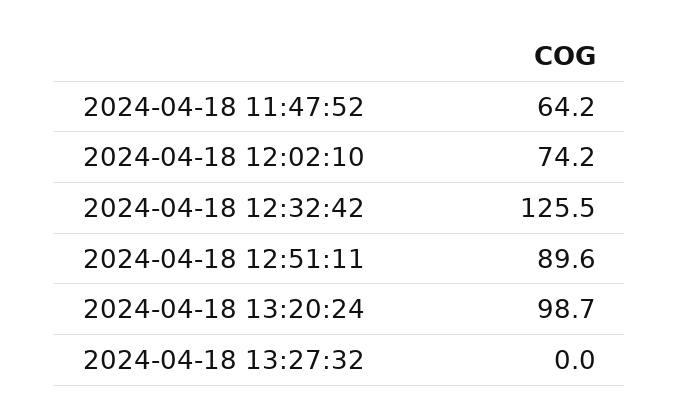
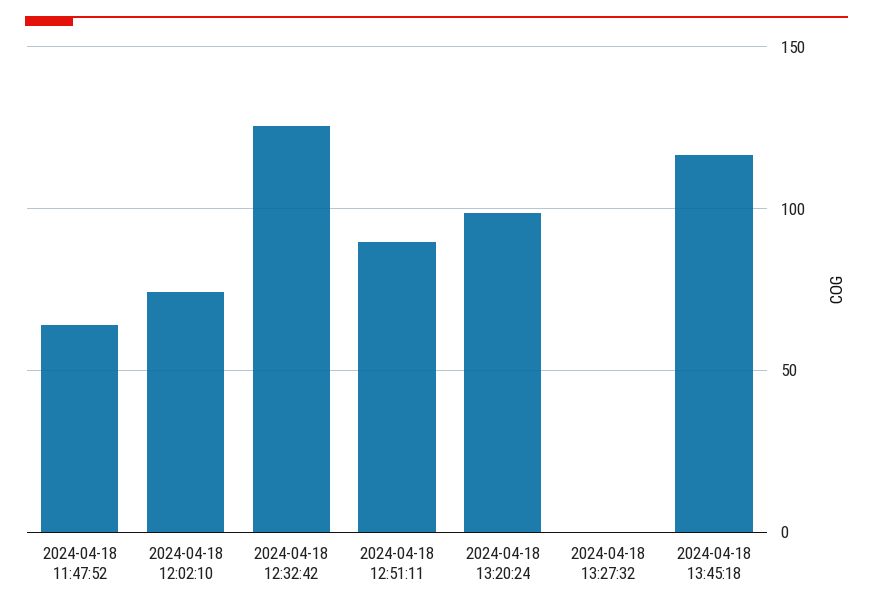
2024-04-18 13:45:18: none -> 115

